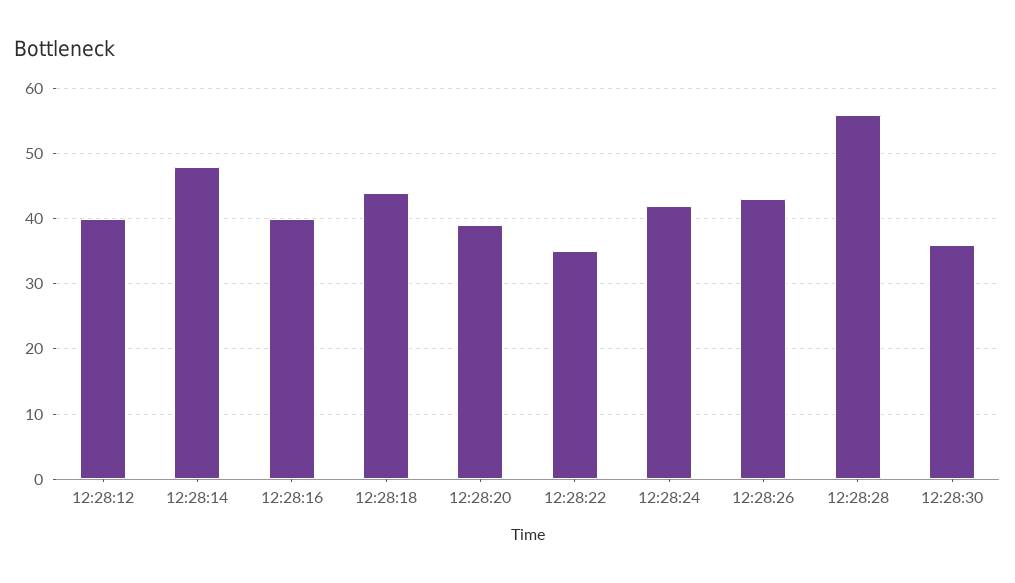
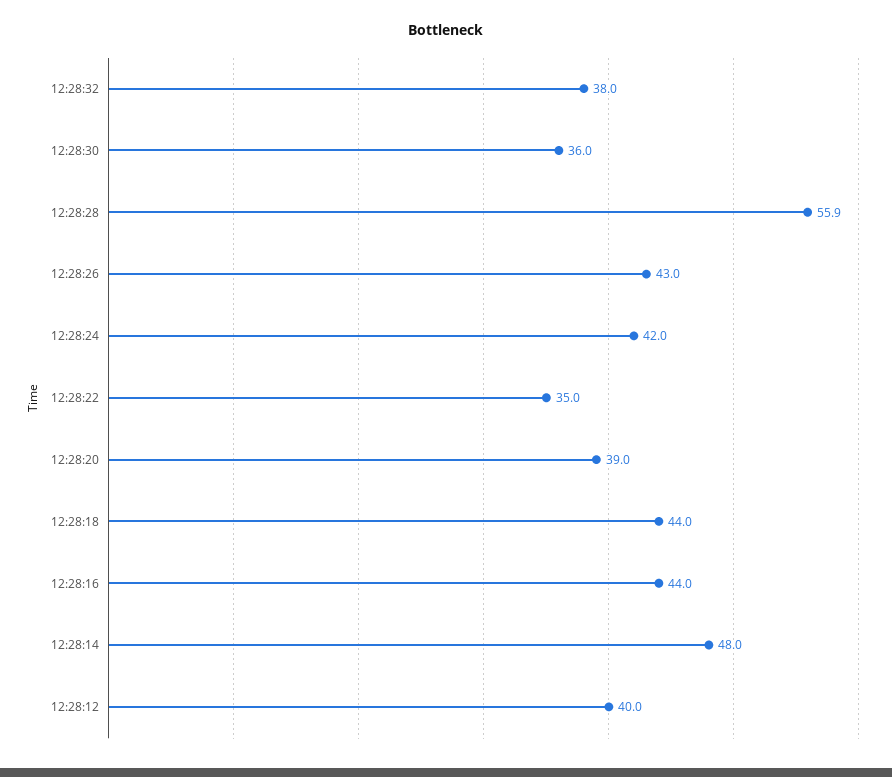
12:28:16: 40 -> 44
12:28:32: none -> 38

